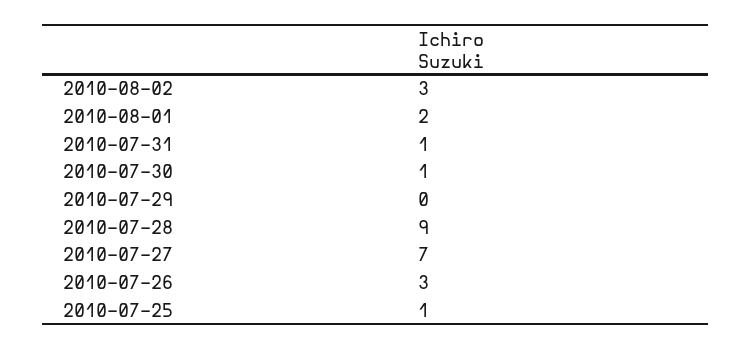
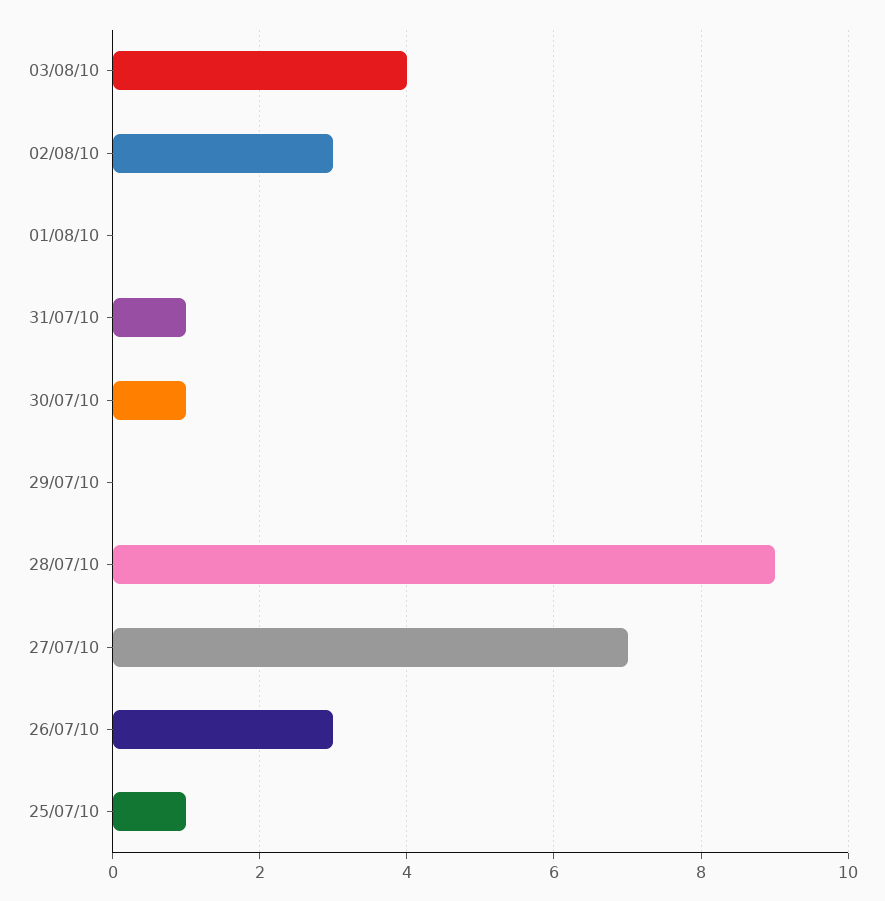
2010-08-01: 2 -> 0
03/08/10: none -> 4

